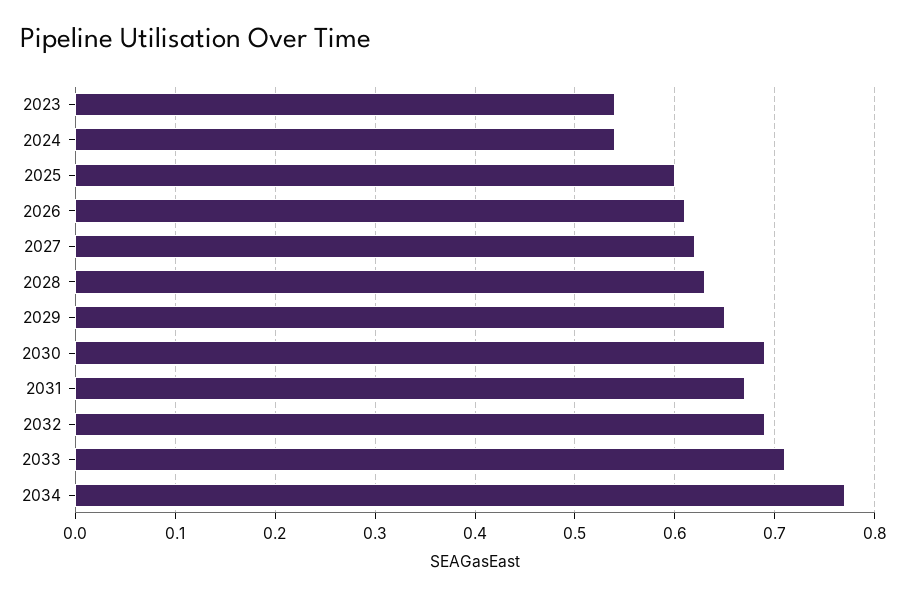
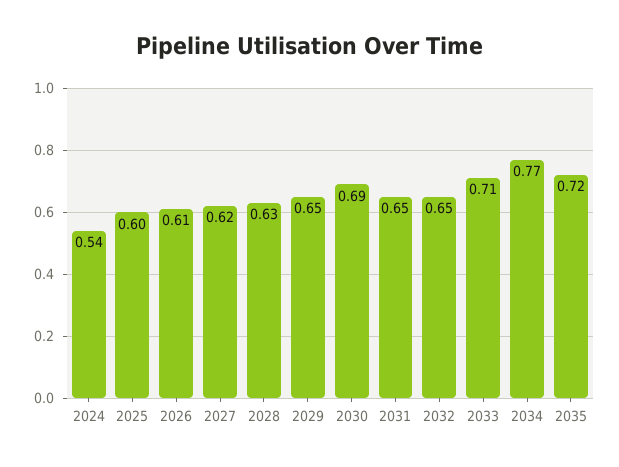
2023: 0.54 -> none
2031: 0.67 -> 0.65
2032: 0.69 -> 0.65
2035: none -> 0.72

